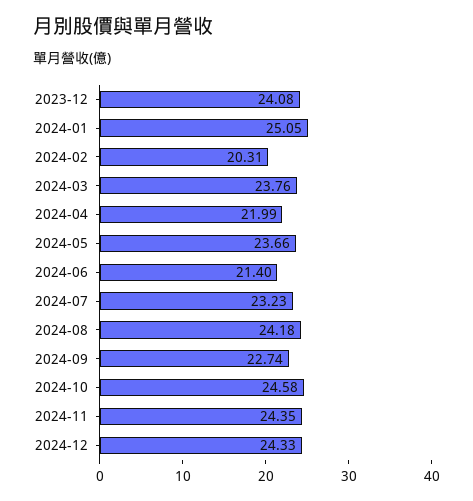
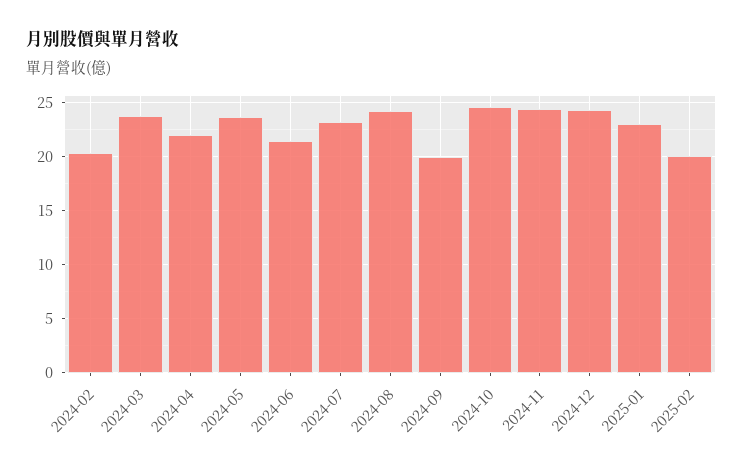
2023-12: 24.08 -> none
2024-01: 25.05 -> none
2024-09: 22.74 -> 20
2025-01: none -> 23
2025-02: none -> 20

